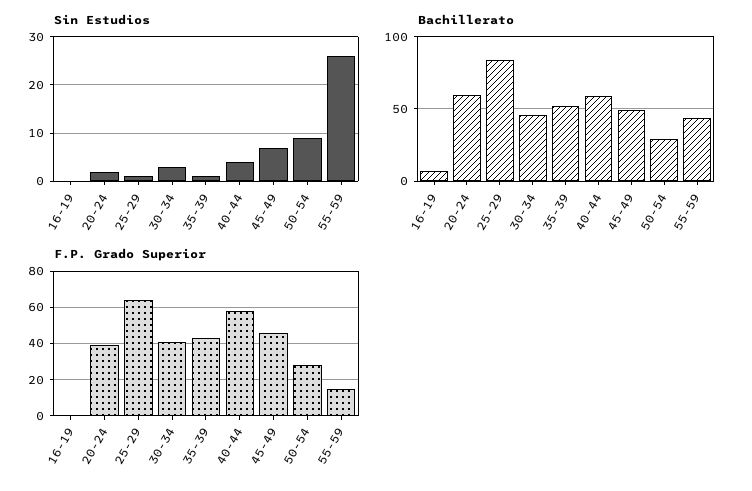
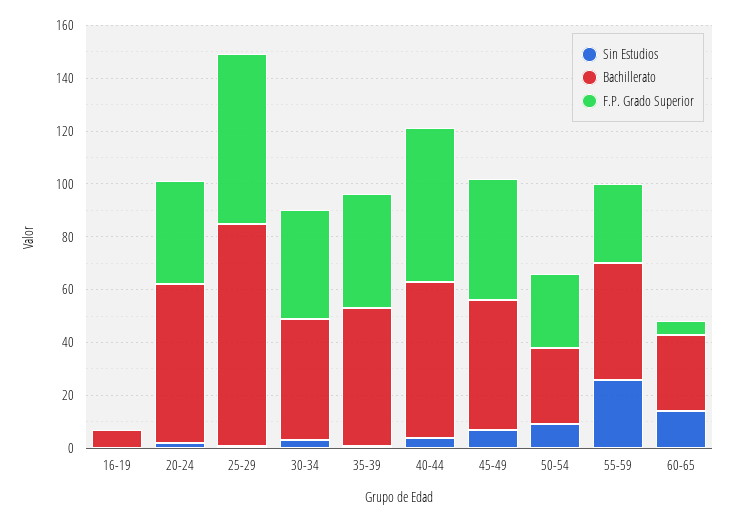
F.P. Grado Superior, 55-59: 15 -> 30
Sin Estudios, 60-65: none -> 15
Bachillerato, 60-65: none -> 30
F.P. Grado Superior, 60-65: none -> 5

